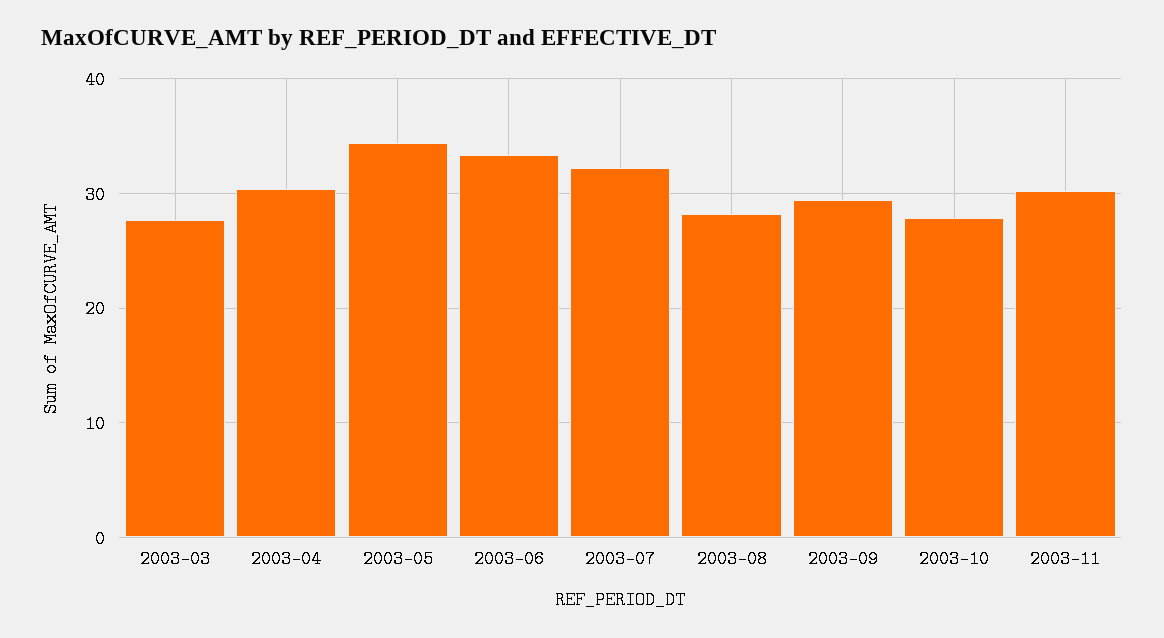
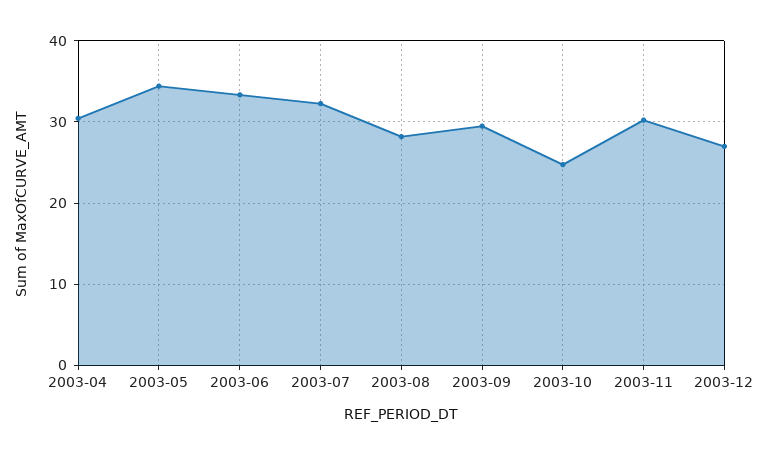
2003-03: 28 -> none
2003-10: 28 -> 25
2003-12: none -> 27

